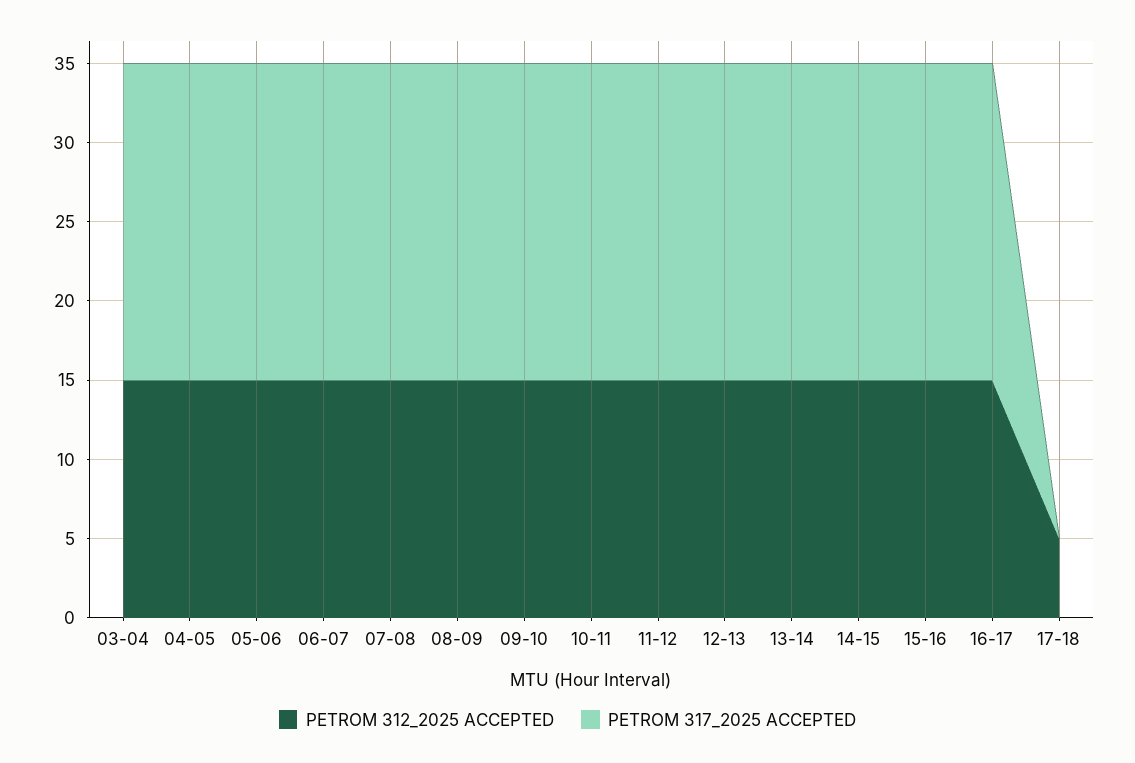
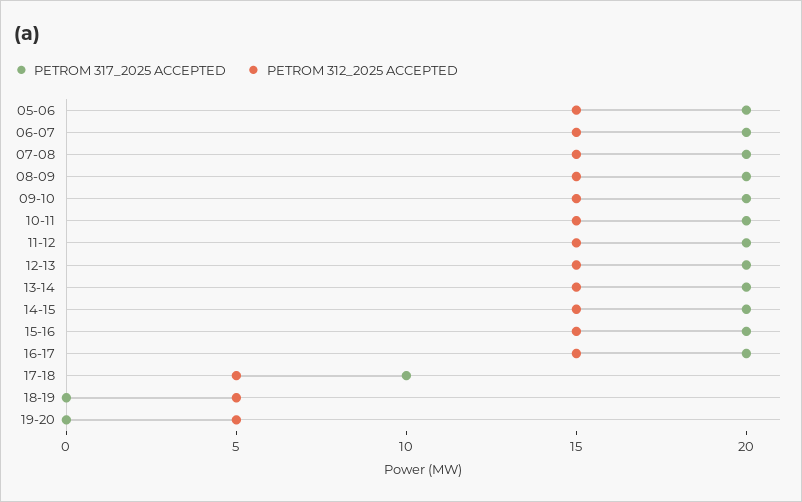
PETROM 312_2025 ACCEPTED, 03-04: 15 -> none
PETROM 317_2025 ACCEPTED, 03-04: 20 -> none
PETROM 312_2025 ACCEPTED, 04-05: 15 -> none
PETROM 317_2025 ACCEPTED, 04-05: 20 -> none
PETROM 317_2025 ACCEPTED, 17-18: 0 -> 10
PETROM 317_2025 ACCEPTED, 18-19: none -> 0
PETROM 312_2025 ACCEPTED, 18-19: none -> 5
PETROM 317_2025 ACCEPTED, 19-20: none -> 0
PETROM 312_2025 ACCEPTED, 19-20: none -> 5

